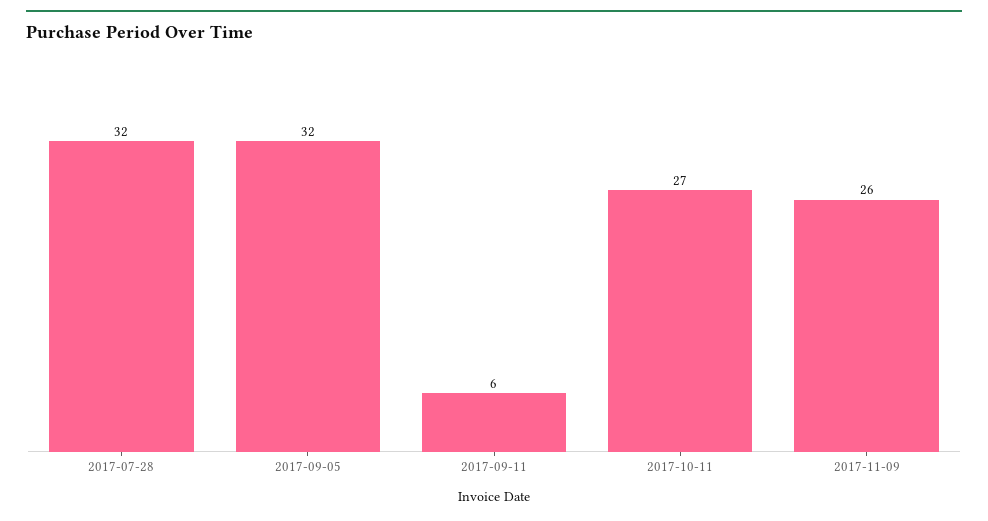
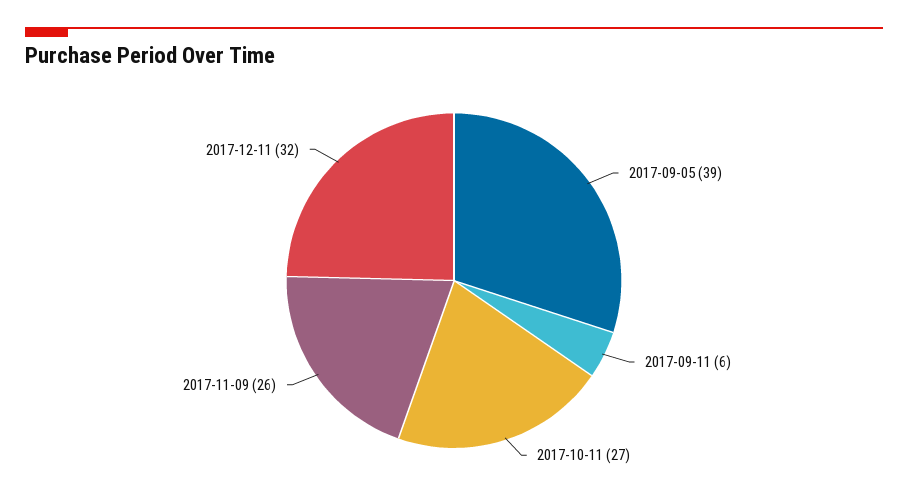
2017-07-28: 32 -> none
2017-09-05: 32 -> 39
2017-12-11: none -> 32

